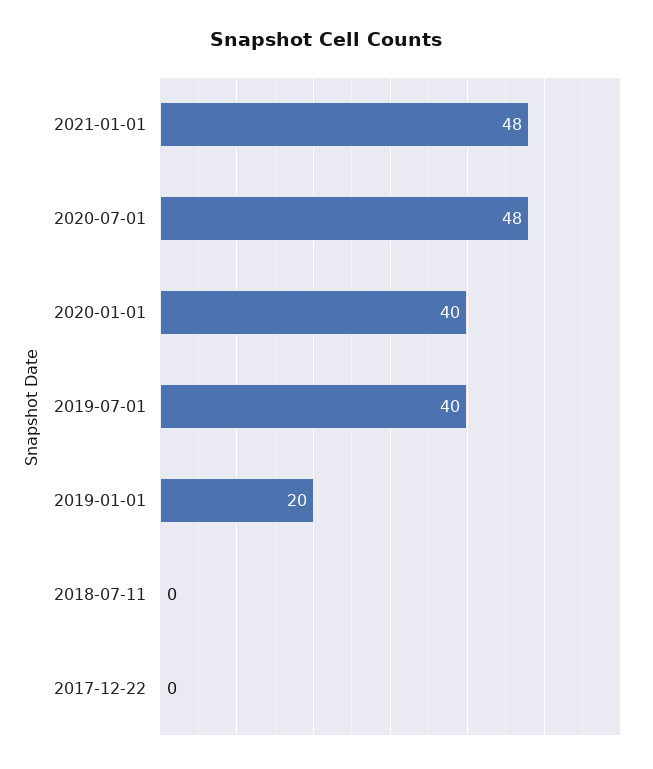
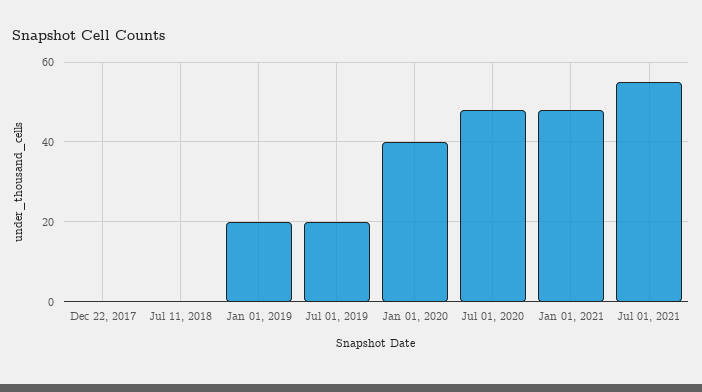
2019-07-01: 40 -> 20
Jul 01, 2021: none -> 55

